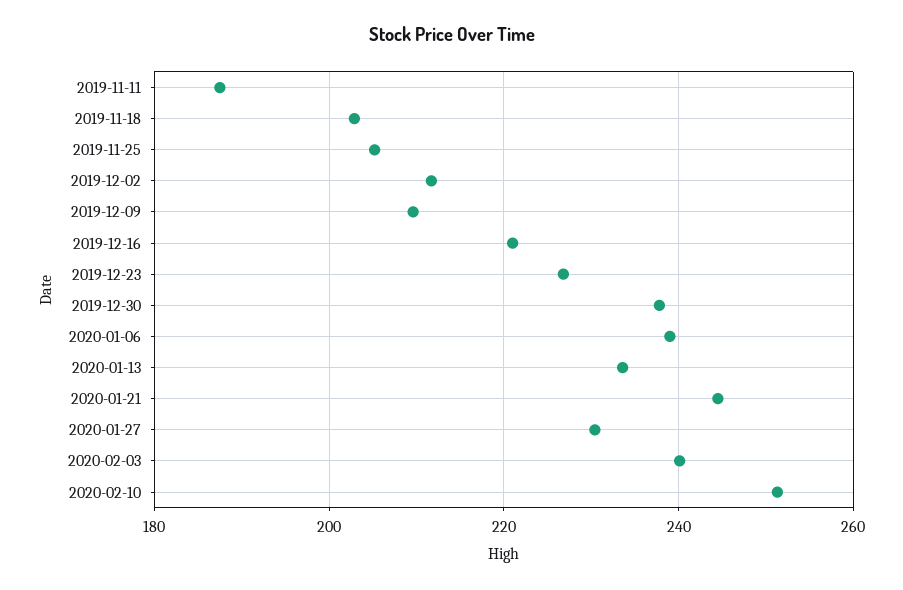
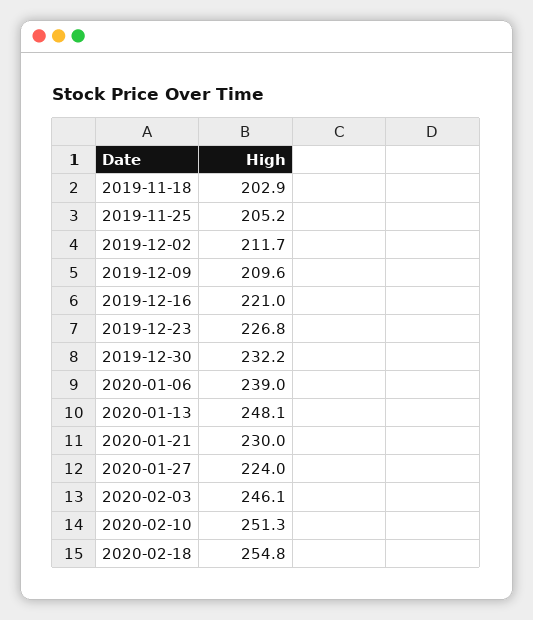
2019-11-11: 188 -> none
2019-12-30: 238 -> 232.2
2020-01-13: 234 -> 248.1
2020-01-21: 244 -> 230
2020-01-27: 230 -> 224
2020-02-03: 240 -> 246.1
2020-02-18: none -> 254.8

